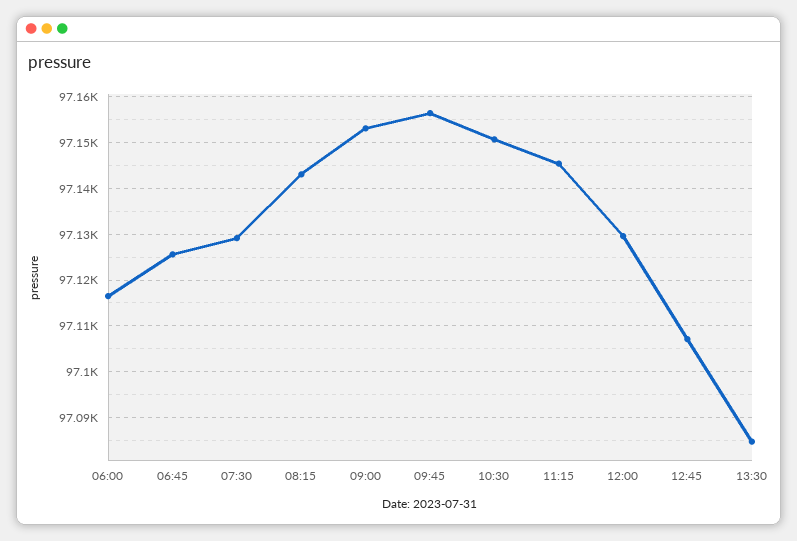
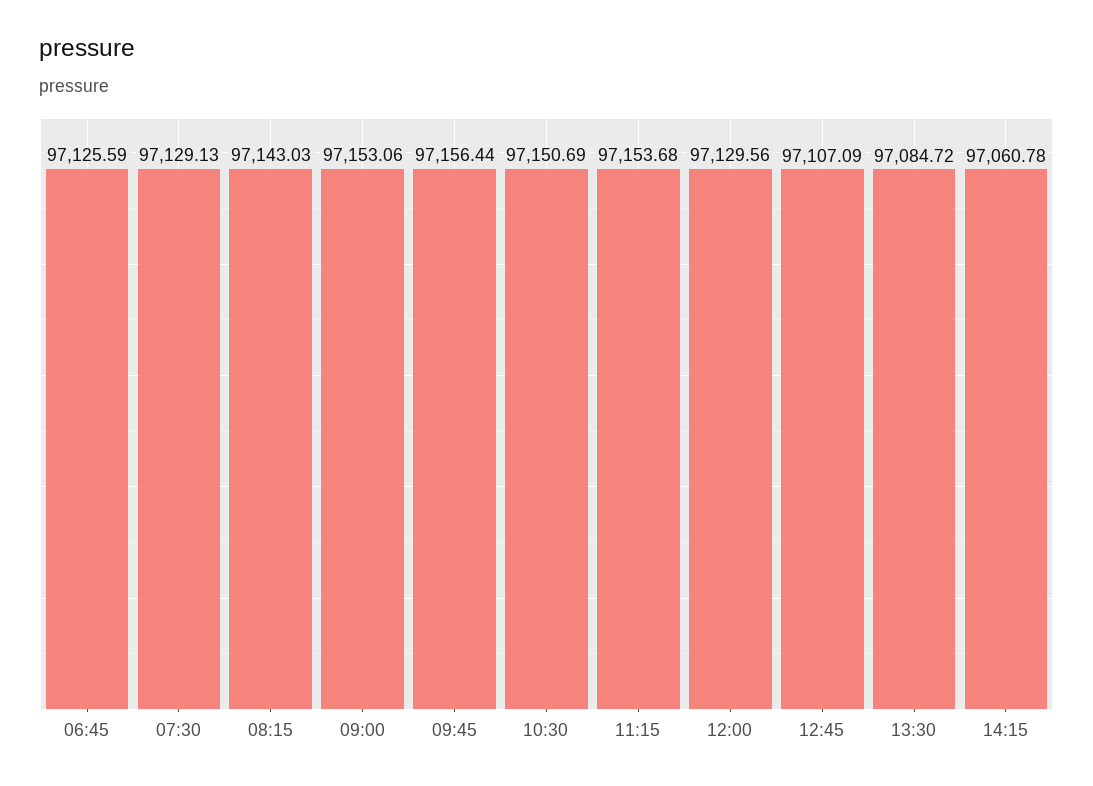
06:00: 97116 -> none
11:15: 97146 -> 97153.68
14:15: none -> 97060.78

